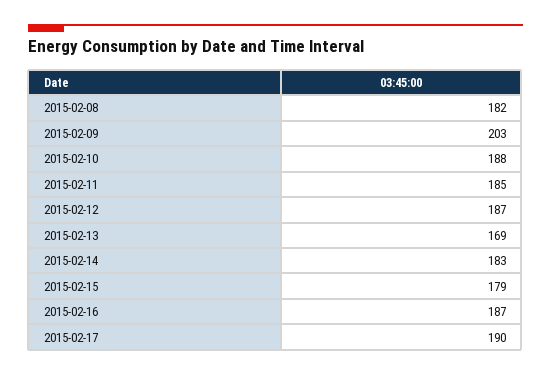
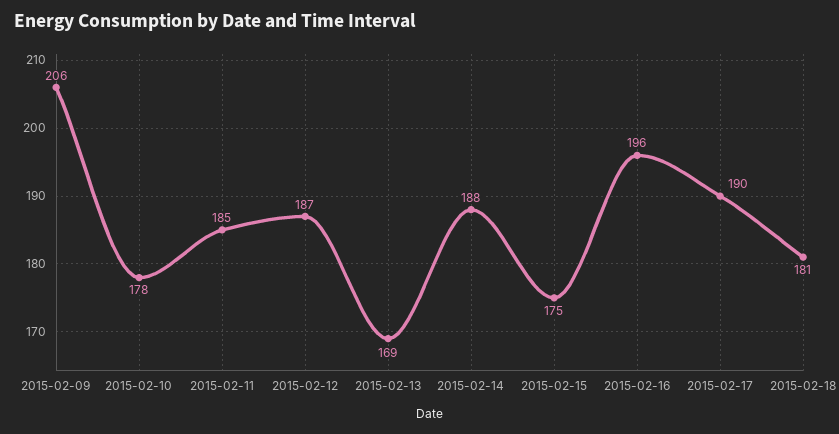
2015-02-08: 182 -> none
2015-02-09: 203 -> 206
2015-02-10: 188 -> 178
2015-02-14: 183 -> 188
2015-02-15: 179 -> 175
2015-02-16: 187 -> 196
2015-02-18: none -> 181

